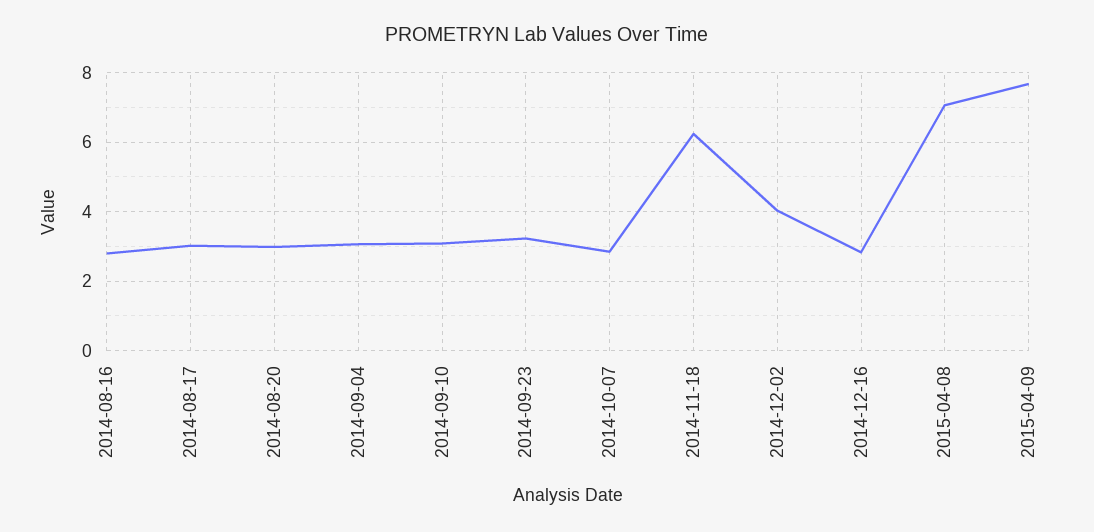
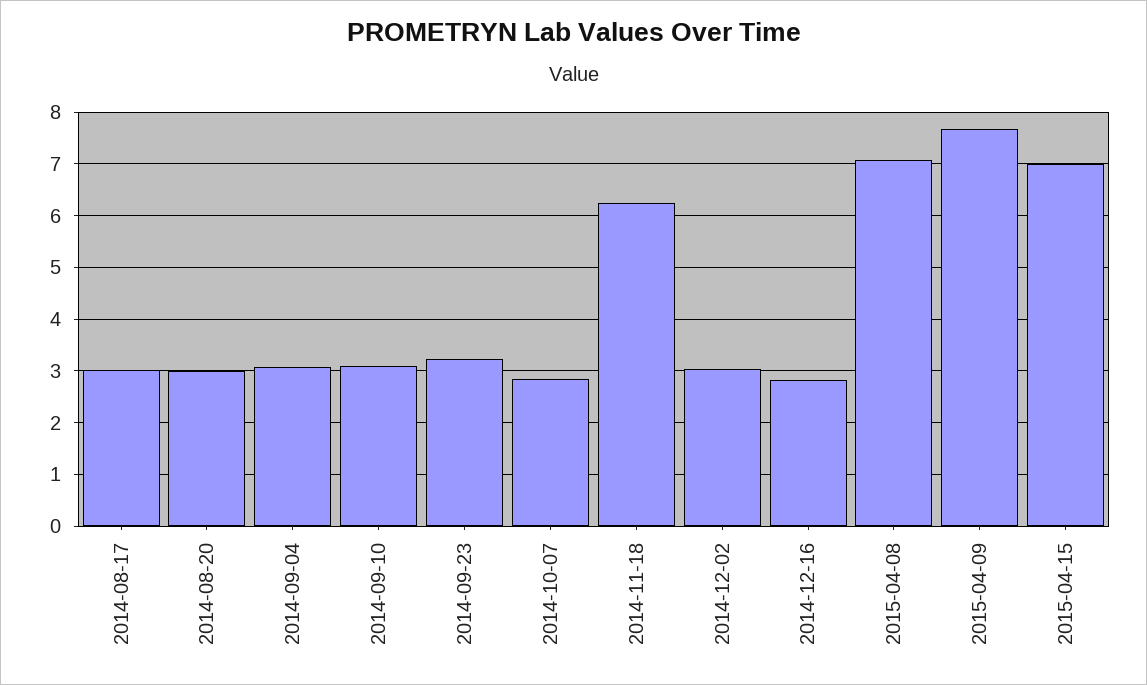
2014-08-16: 2.8 -> none
2014-12-02: 4 -> 3
2015-04-15: none -> 7

